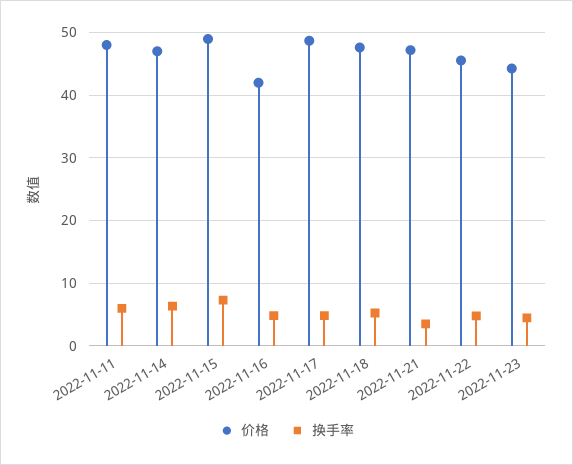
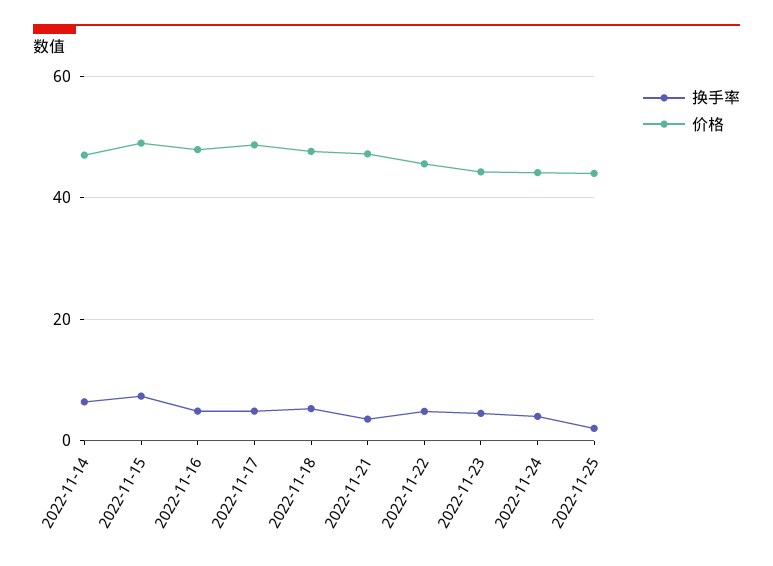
价格, 2022-11-11: 48 -> none
换手率, 2022-11-11: 6 -> none
价格, 2022-11-16: 42 -> 48
换手率, 2022-11-24: none -> 4
价格, 2022-11-24: none -> 44
换手率, 2022-11-25: none -> 2
价格, 2022-11-25: none -> 44

